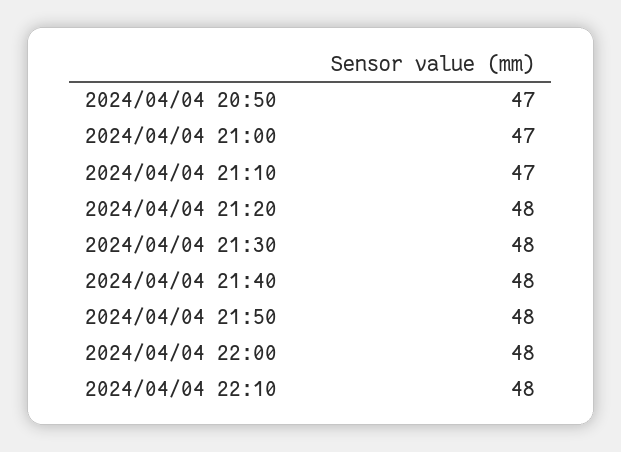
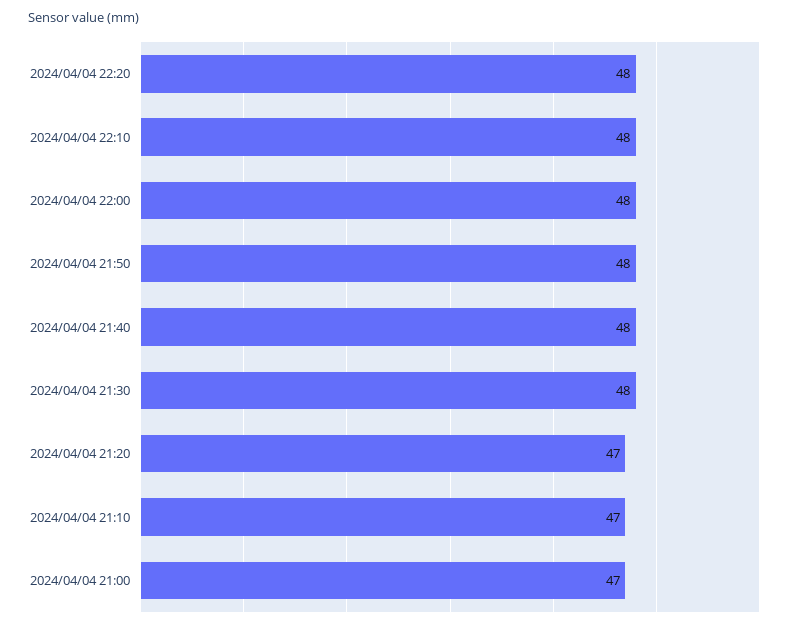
2024/04/04 20:50: 47 -> none
2024/04/04 21:20: 48 -> 47
2024/04/04 22:20: none -> 48

